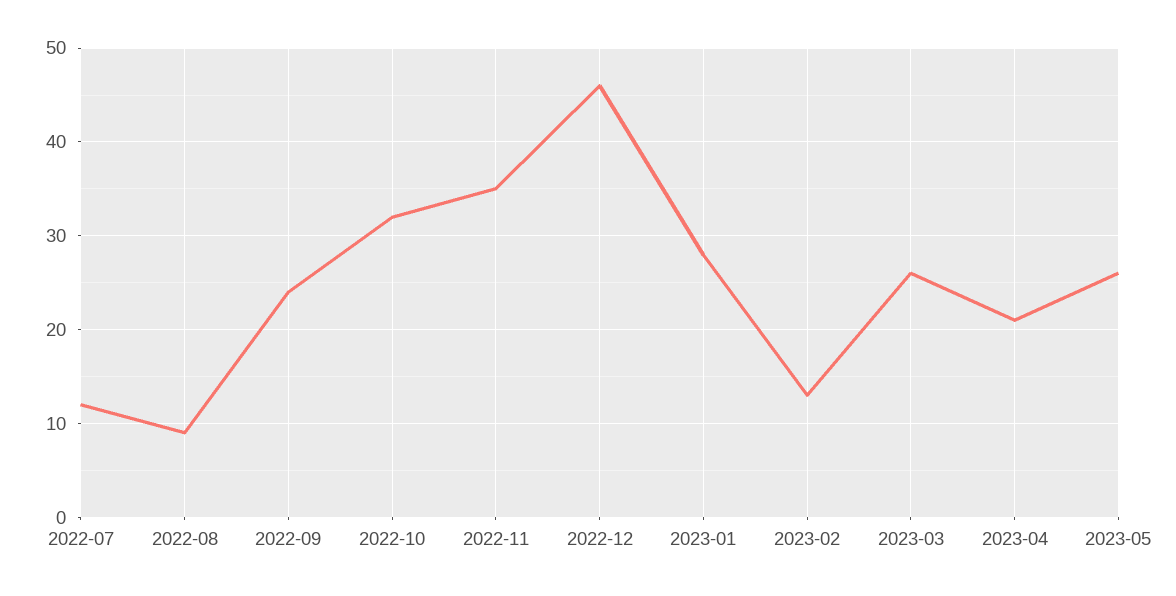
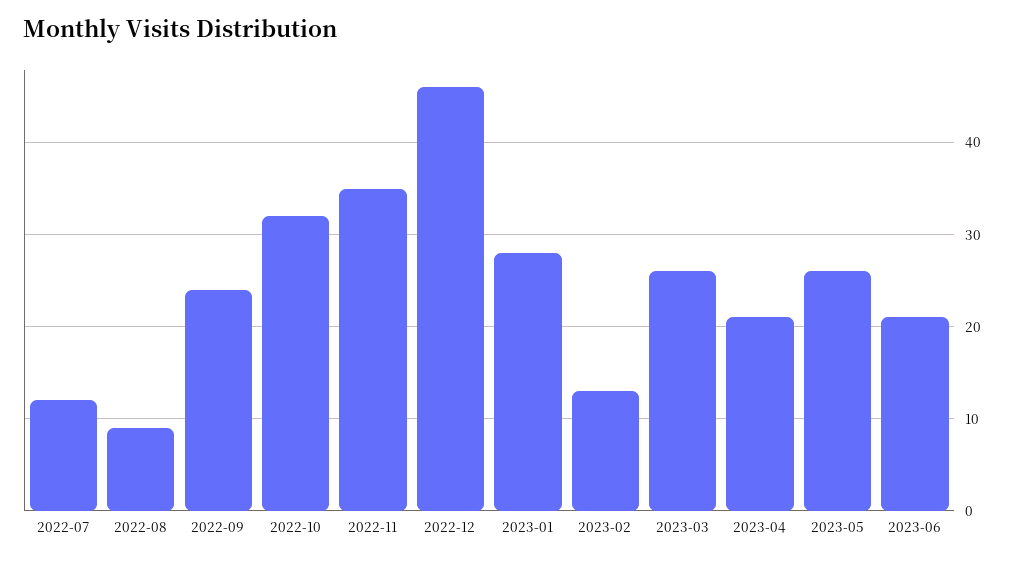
2023-06: none -> 21

